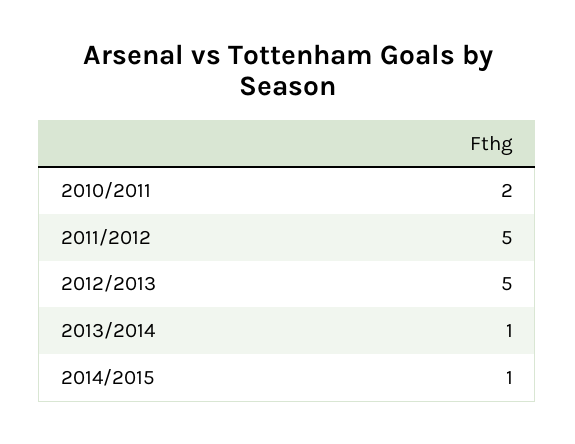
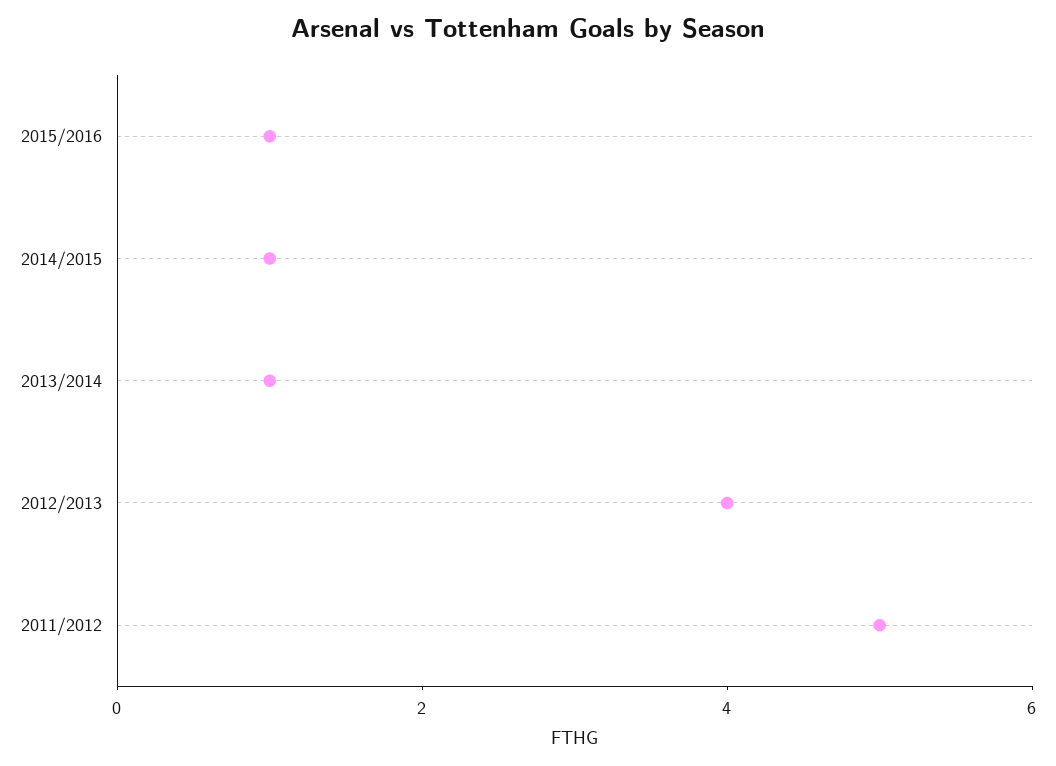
2010/2011: 2 -> none
2012/2013: 5 -> 4
2015/2016: none -> 1

